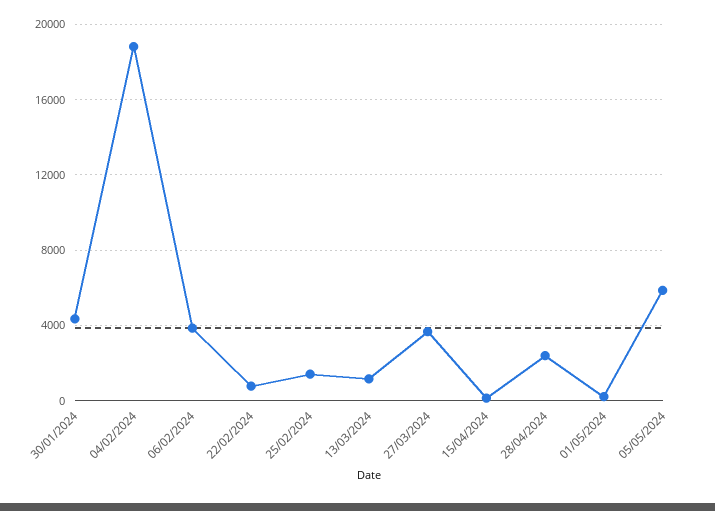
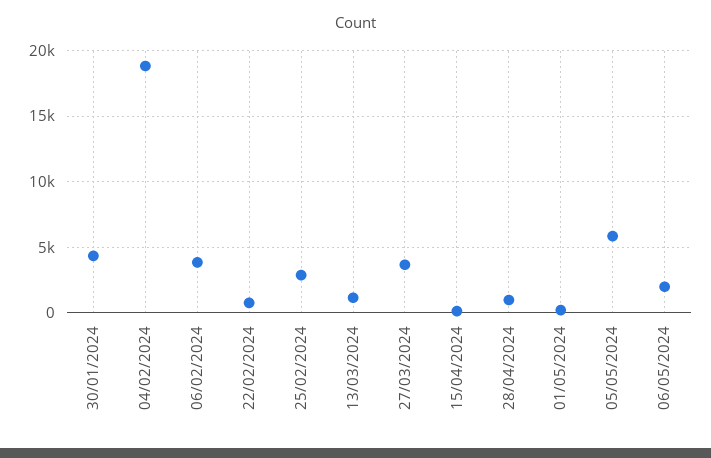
25/02/2024: 1500 -> 3000
28/04/2024: 2500 -> 1000
06/05/2024: none -> 2000

